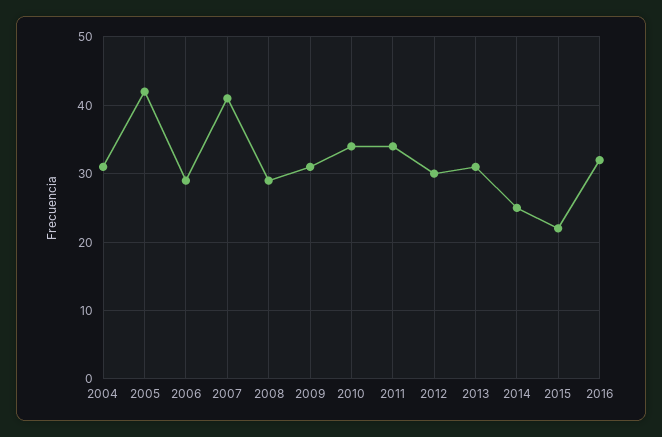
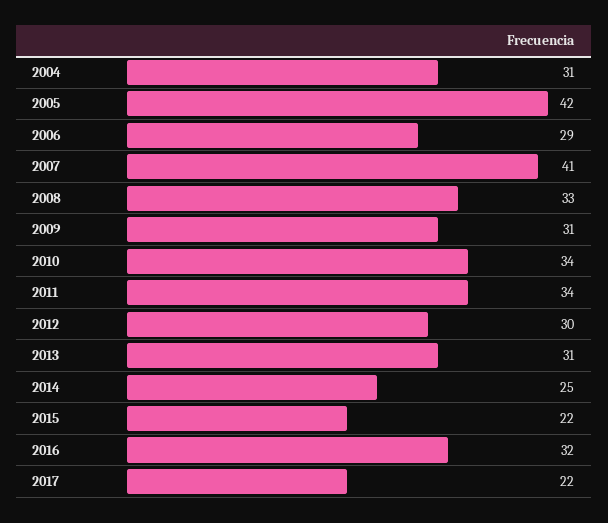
2008: 29 -> 33
2017: none -> 22

